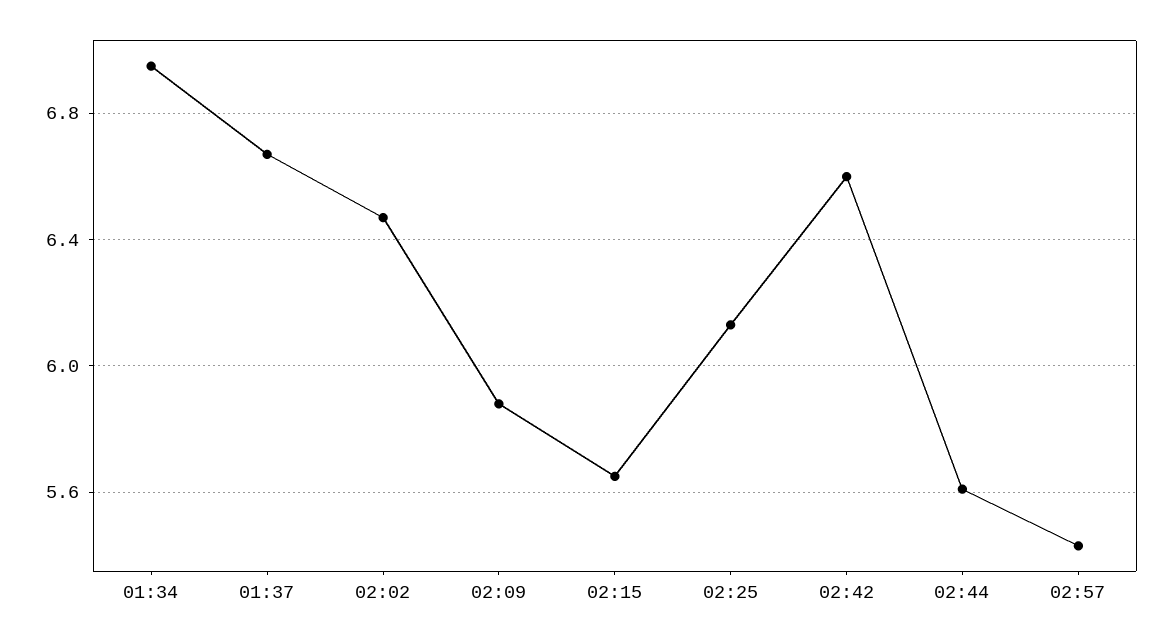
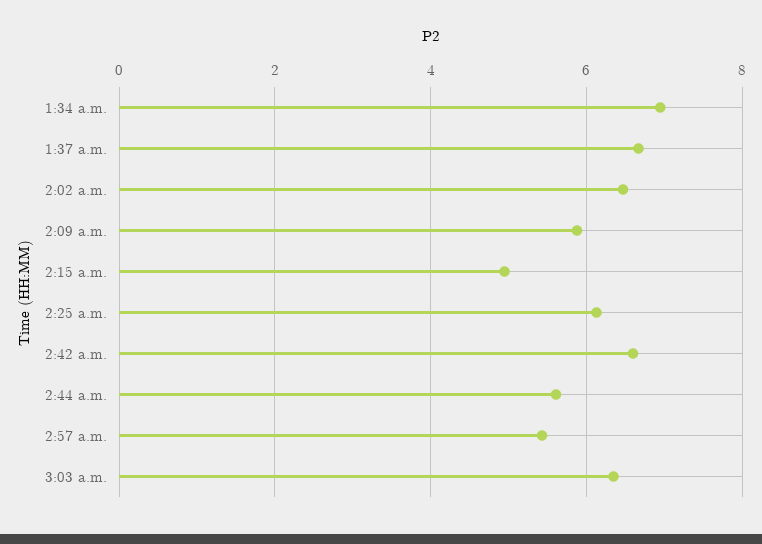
02:15: 5.65 -> 5
3:03 a.m.: none -> 6.4

